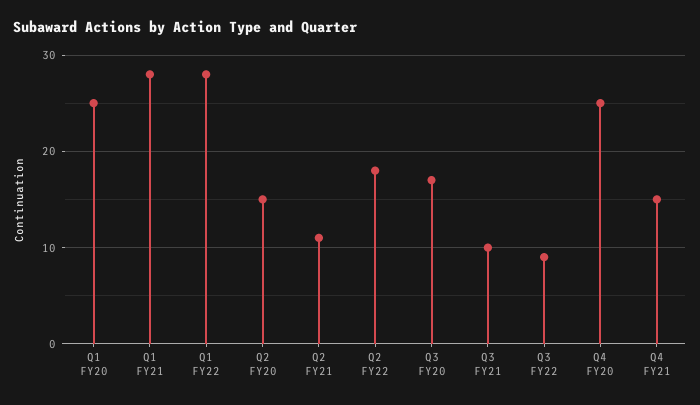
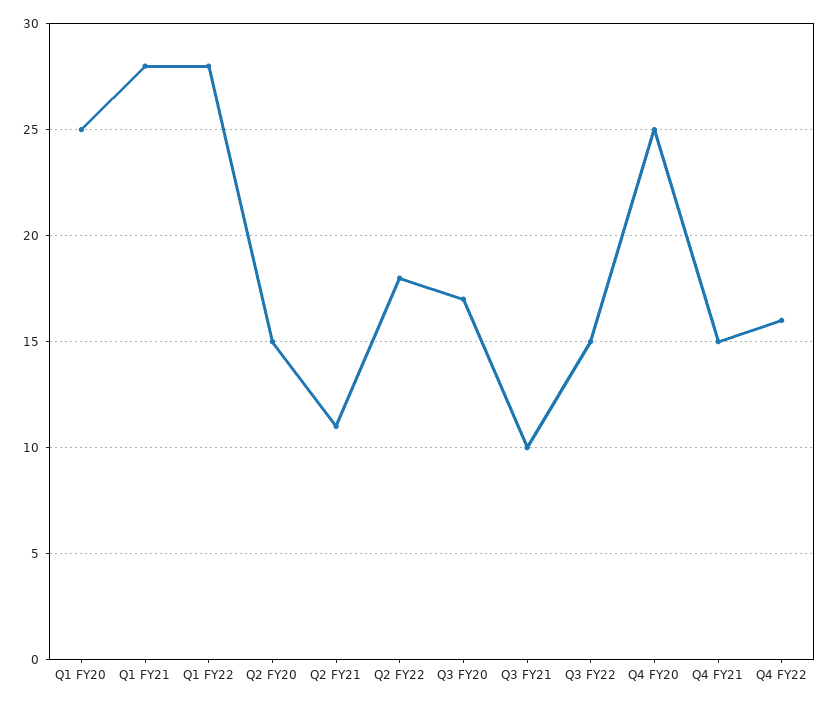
Q3 FY22: 9 -> 15
Q4 FY22: none -> 16

